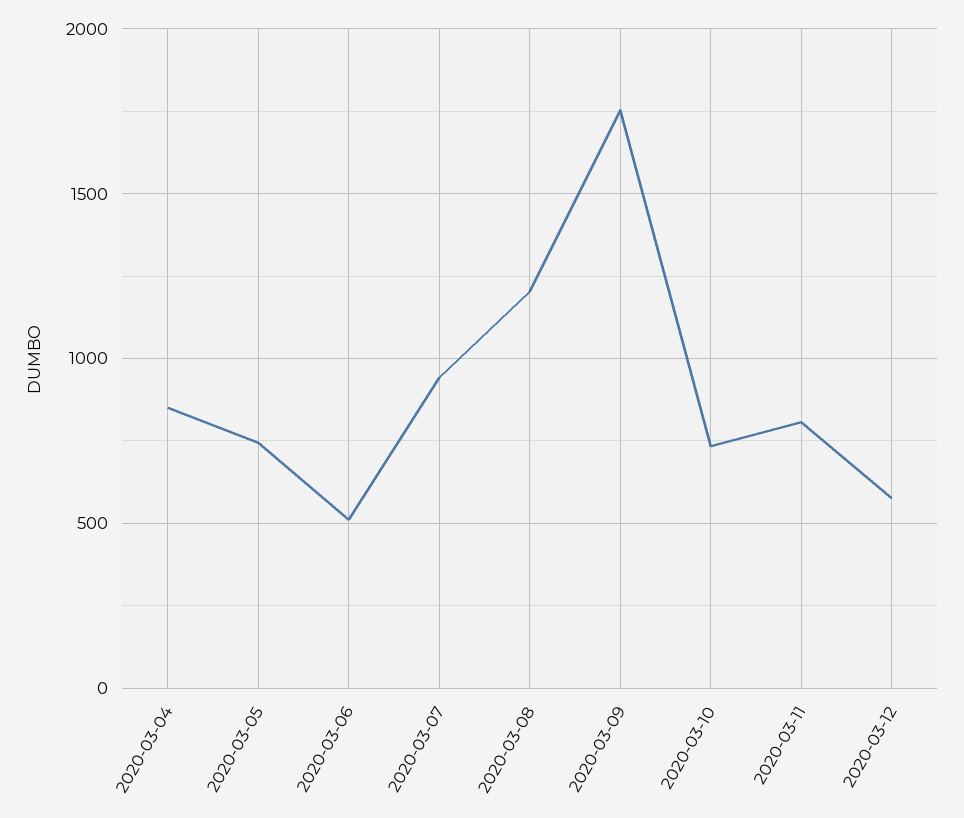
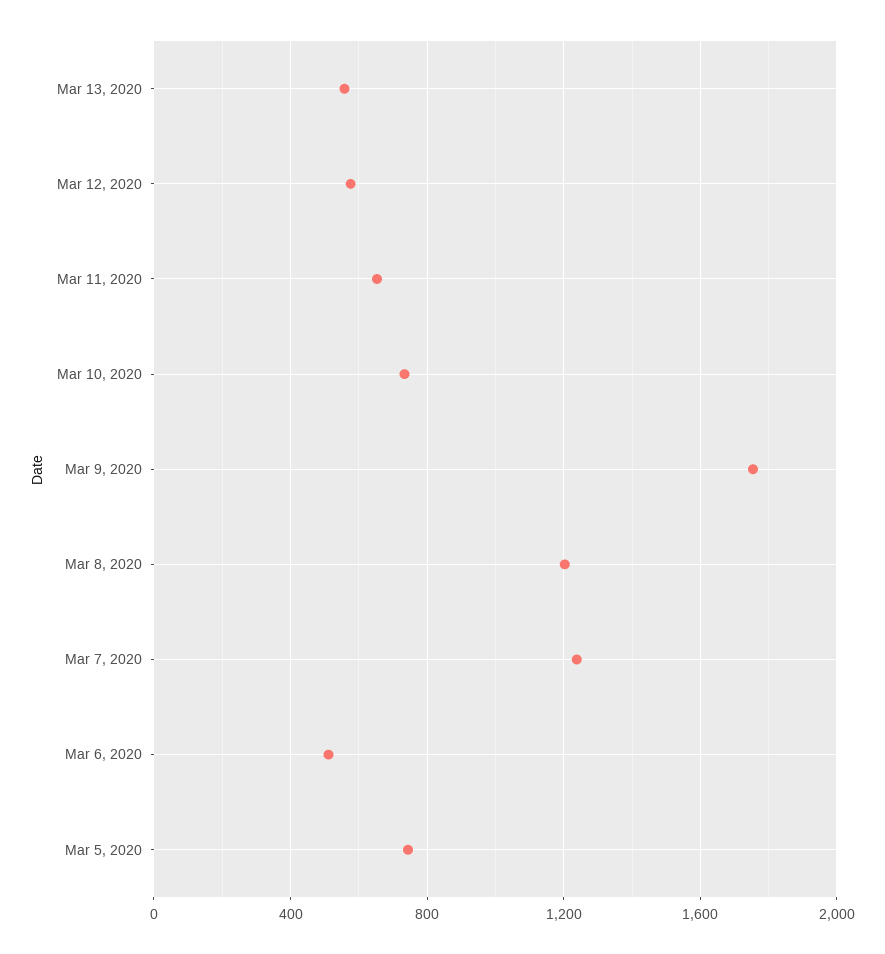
2020-03-04: 850 -> none
2020-03-07: 950 -> 1250
2020-03-11: 800 -> 650
Mar 13, 2020: none -> 550

